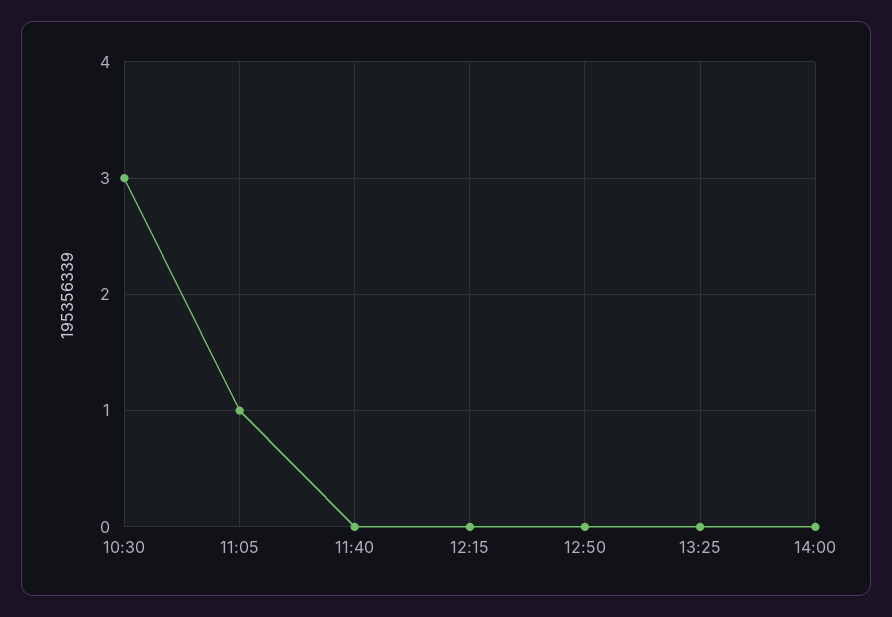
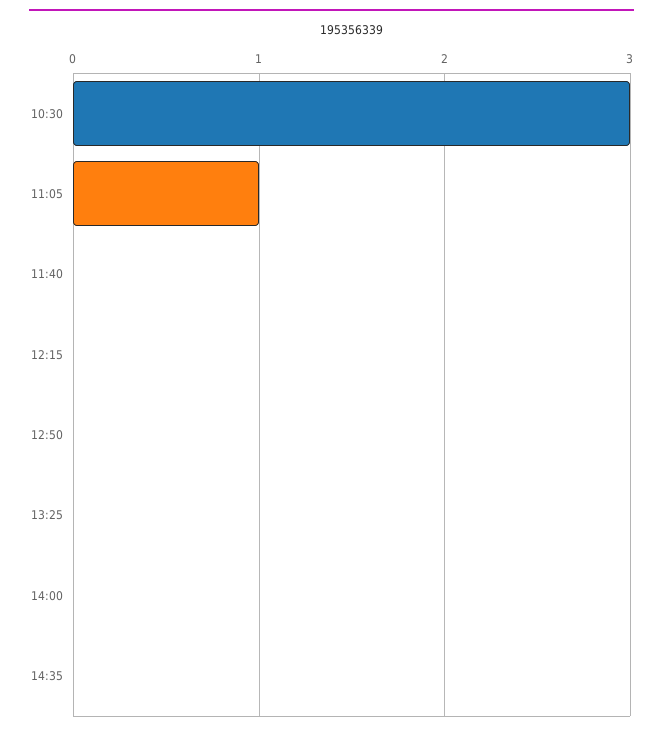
14:35: none -> 0

